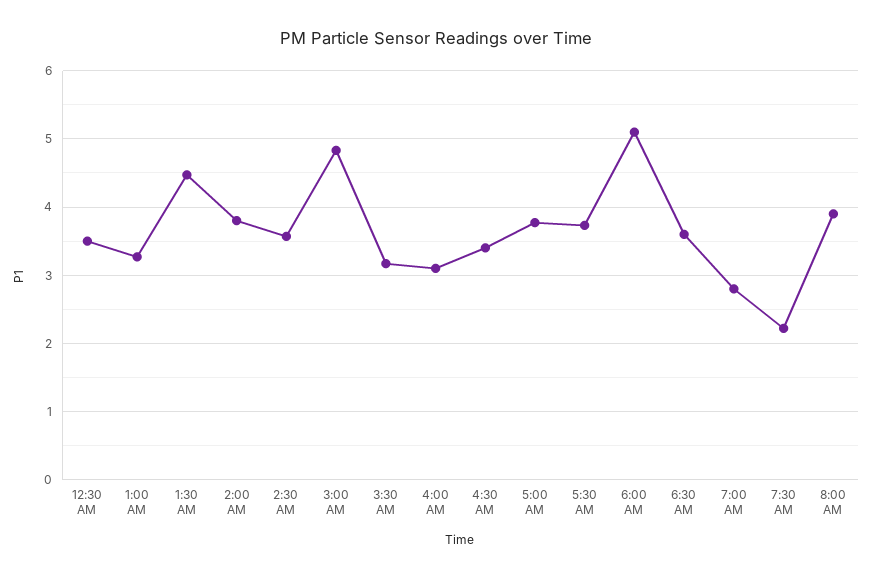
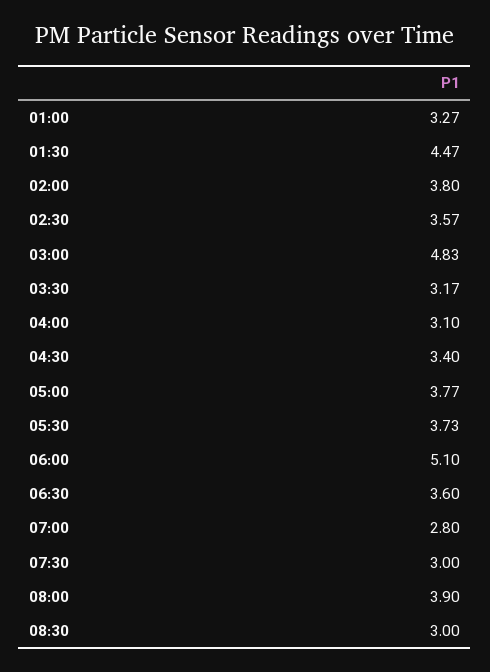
12:30 AM: 3.5 -> none
7:30 AM: 2.2 -> 3
08:30: none -> 3

